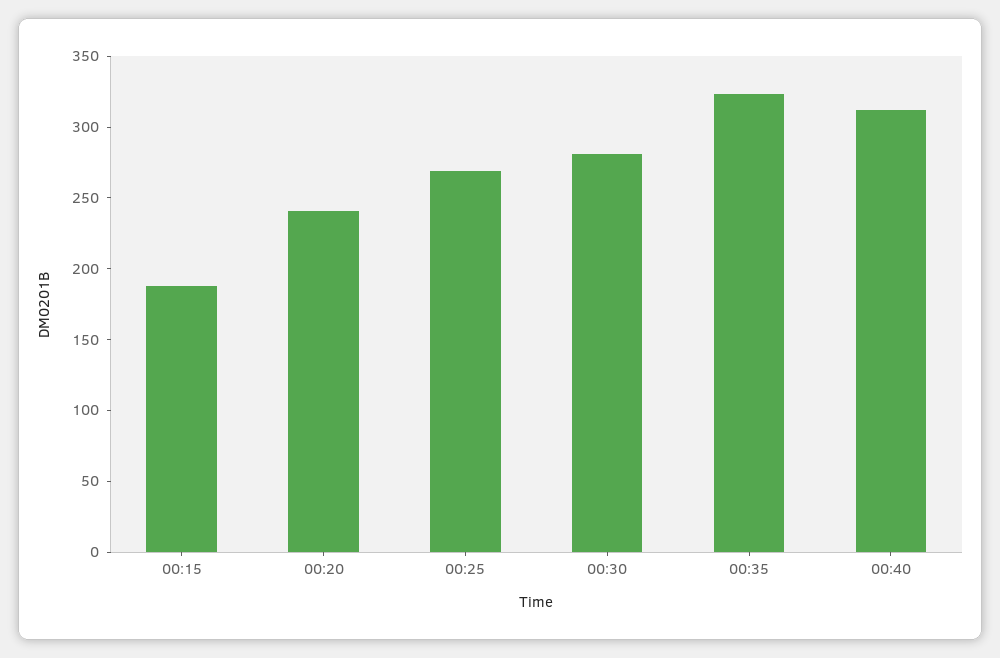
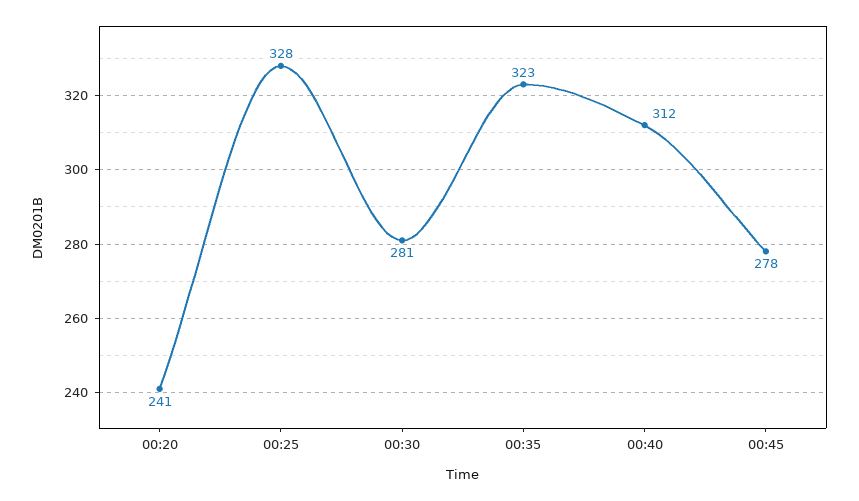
00:15: 190 -> none
00:25: 270 -> 328
00:45: none -> 278

